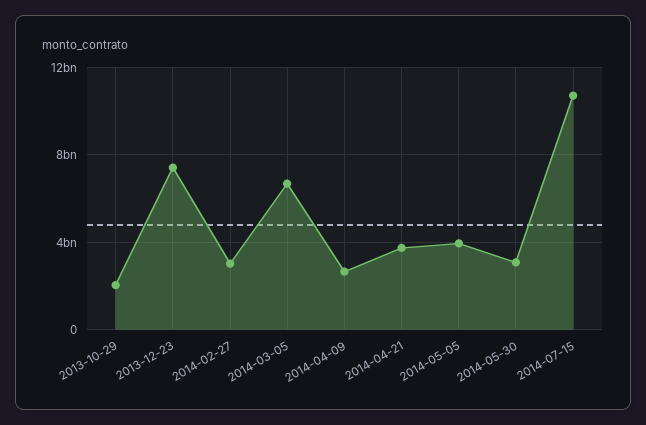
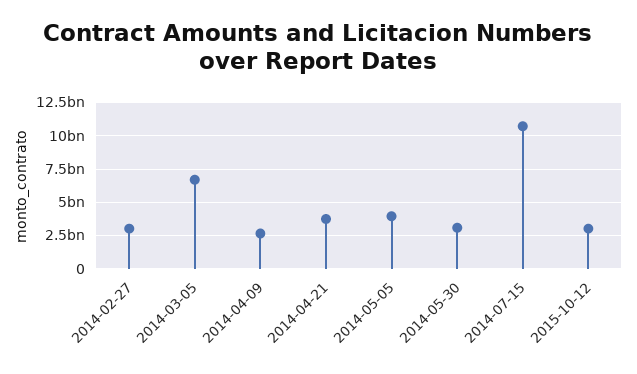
2013-10-29: 2000000000 -> none
2013-12-23: 7500000000 -> none
2015-10-12: none -> 3000000000

